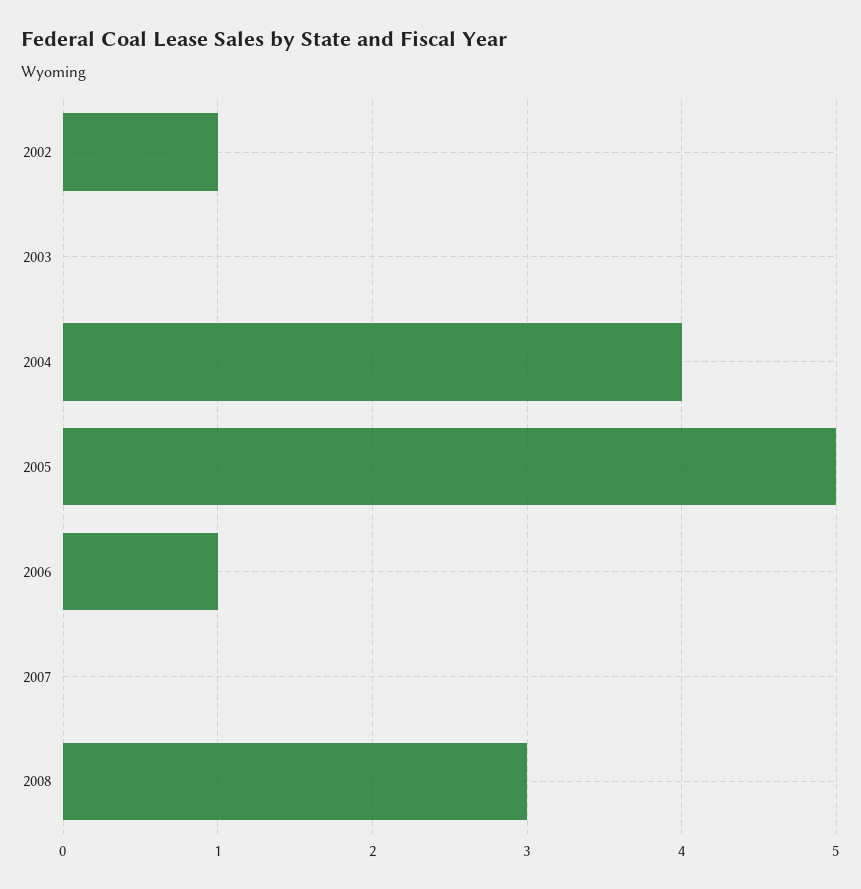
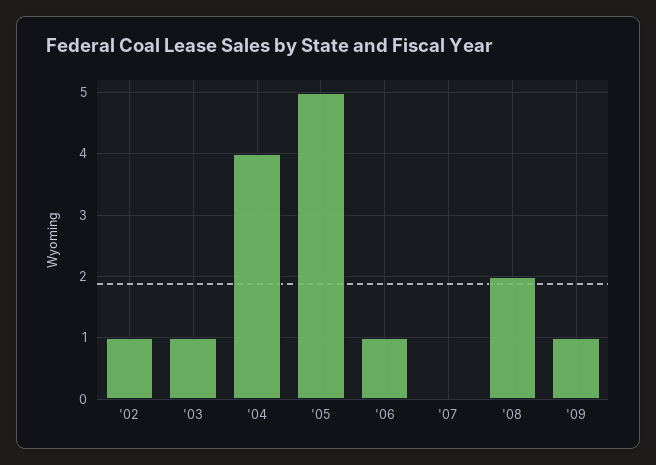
2003: 0 -> 1
2008: 3 -> 2
'09: none -> 1

